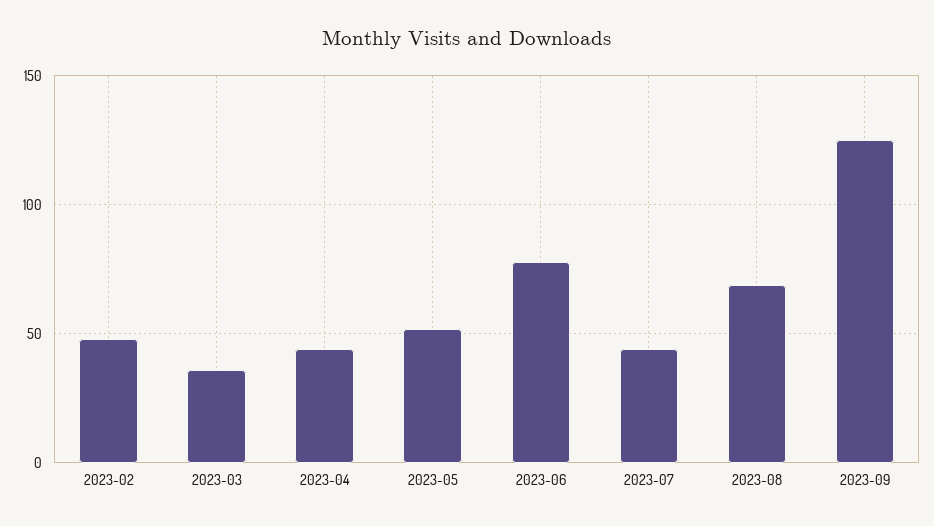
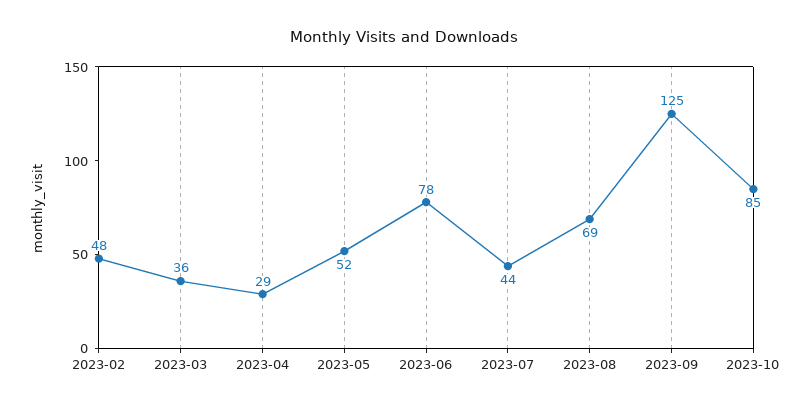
2023-04: 45 -> 29
2023-10: none -> 85

